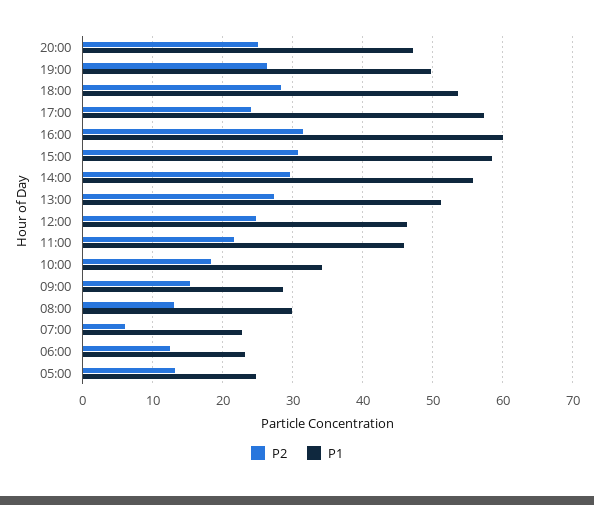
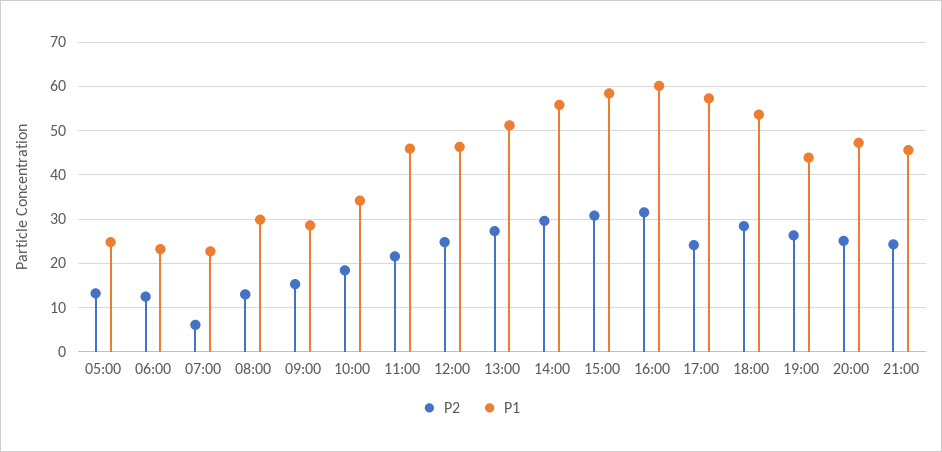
P1, 19:00: 50 -> 44
P2, 21:00: none -> 24
P1, 21:00: none -> 46

